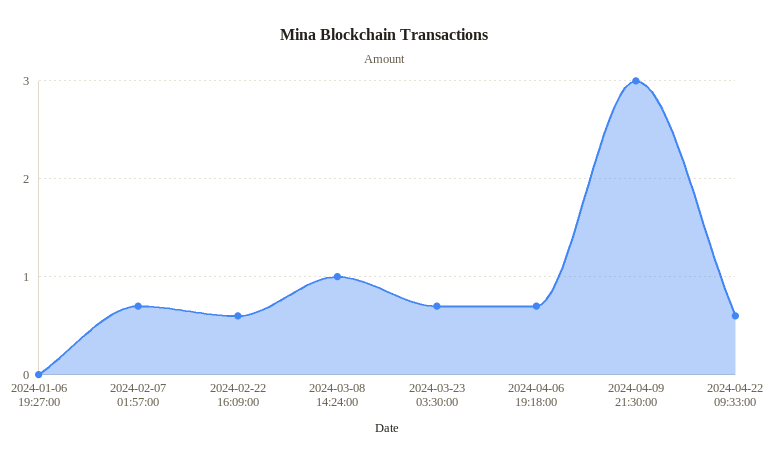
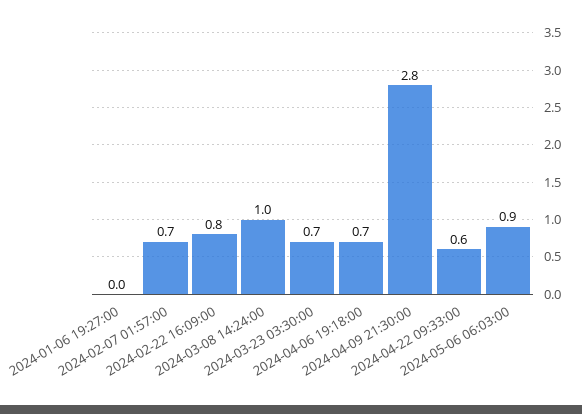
2024-02-22 16:09:00: 0.6 -> 0.8
2024-04-09 21:30:00: 3 -> 2.8
2024-05-06 06:03:00: none -> 0.9

